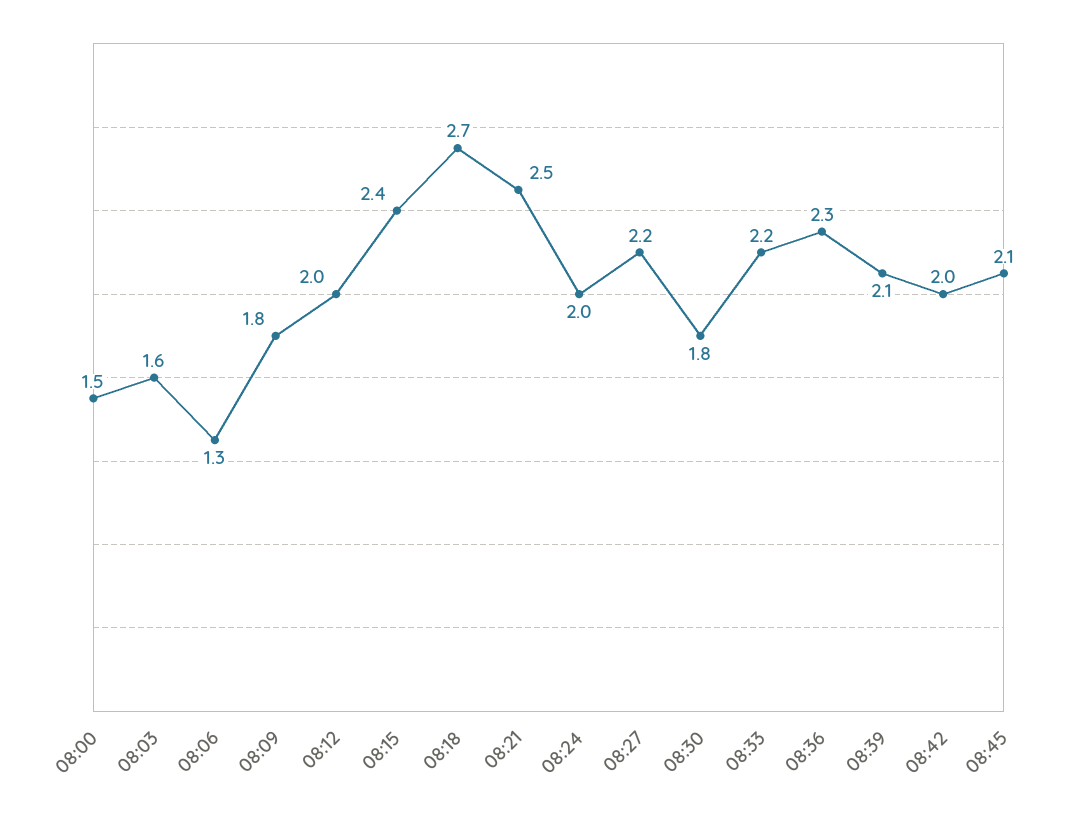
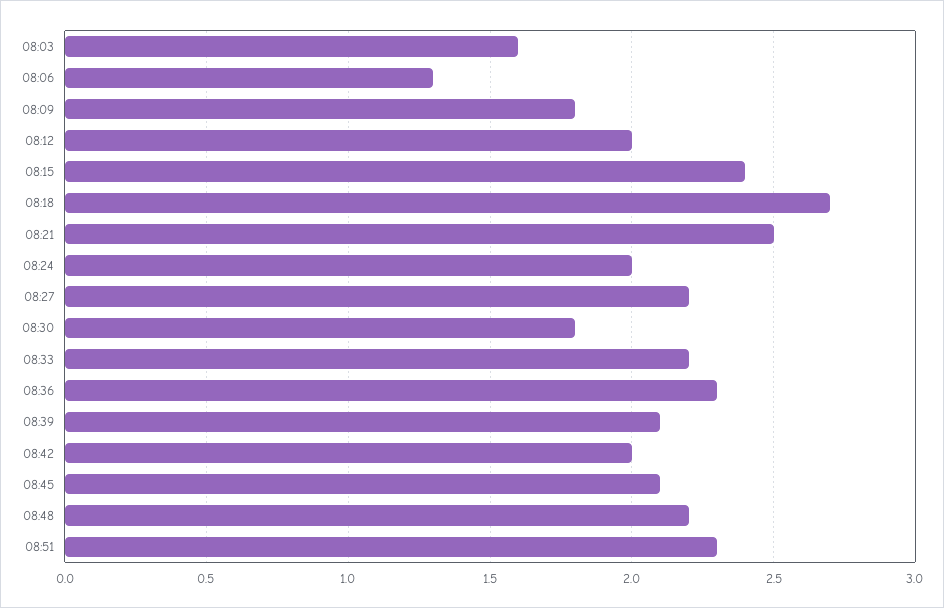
08:00: 1.5 -> none
08:48: none -> 2.2
08:51: none -> 2.3

